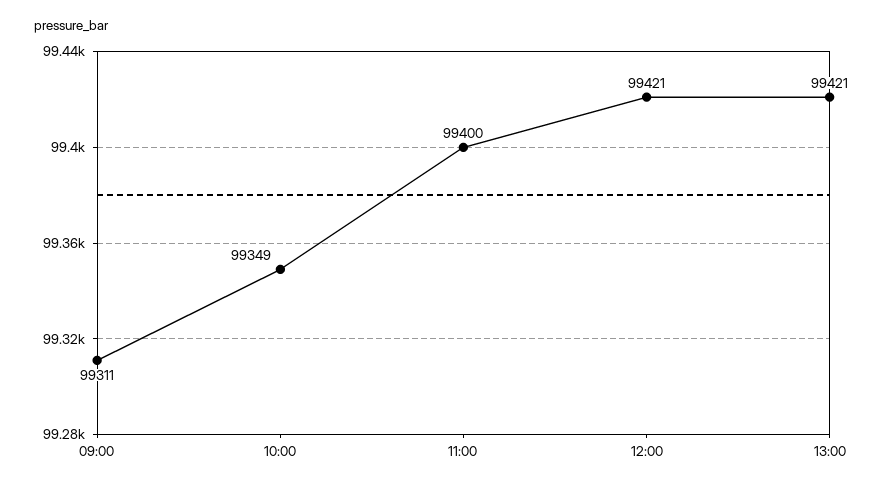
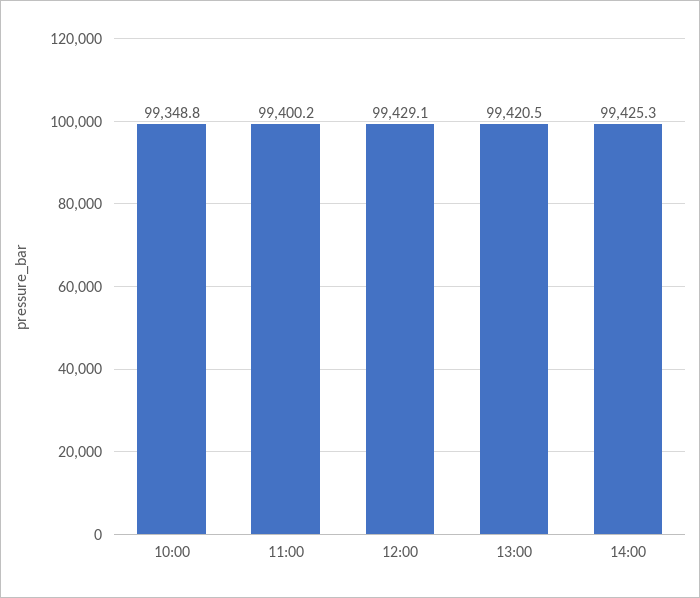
09:00: 99311 -> none
12:00: 99421 -> 99429.1
14:00: none -> 99425.3

